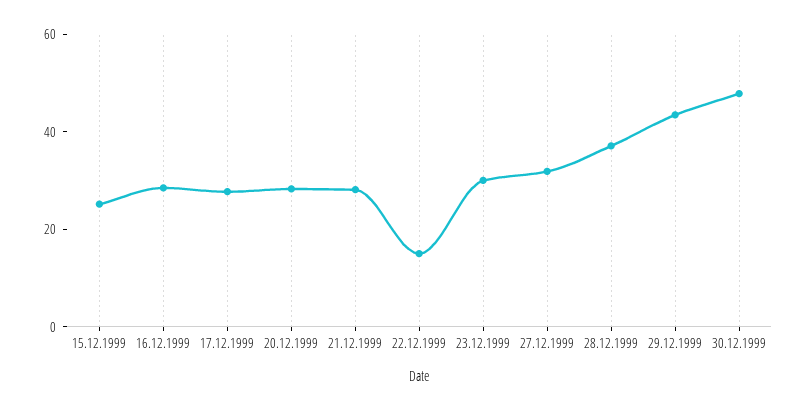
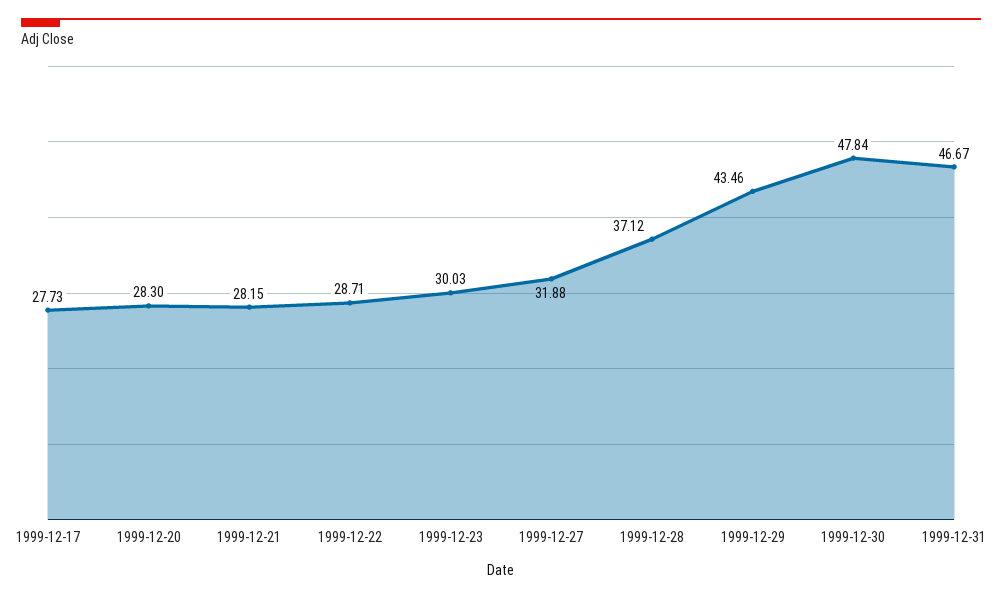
15.12.1999: 25 -> none
16.12.1999: 30 -> none
22.12.1999: 15 -> 28.71
1999-12-31: none -> 46.67

